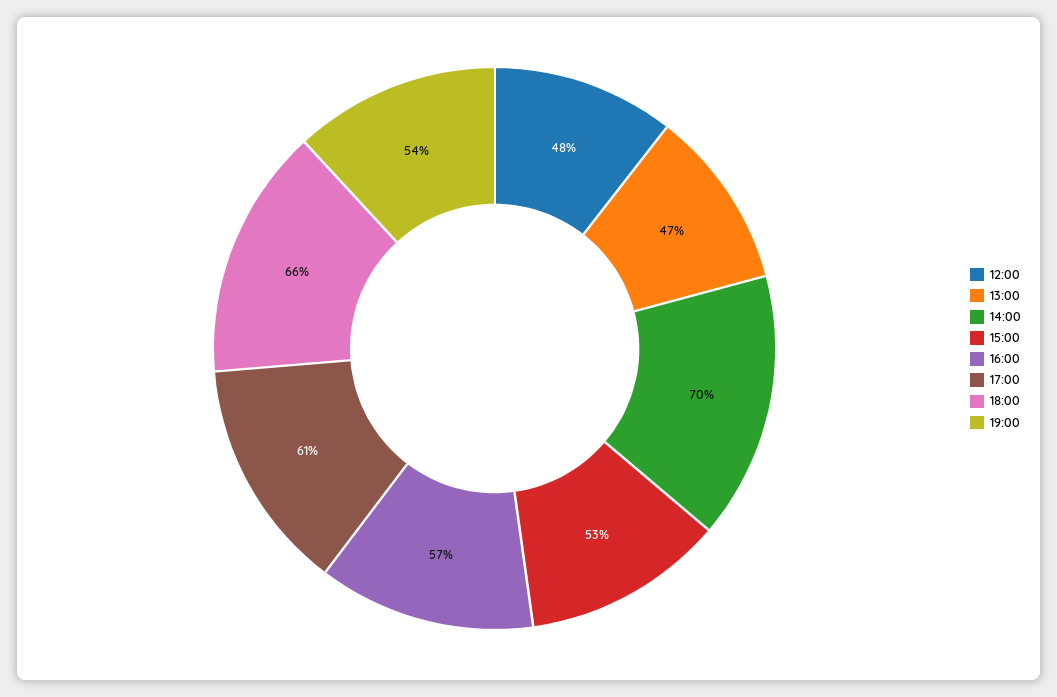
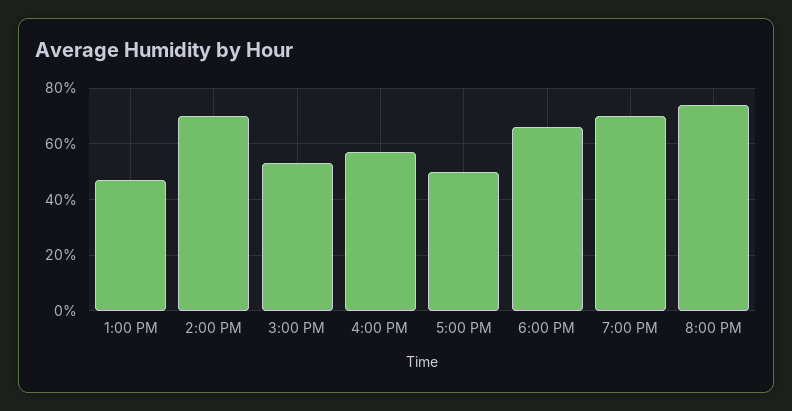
12:00: 48 -> none
17:00: 61 -> 50
19:00: 54 -> 70
8:00 PM: none -> 75

